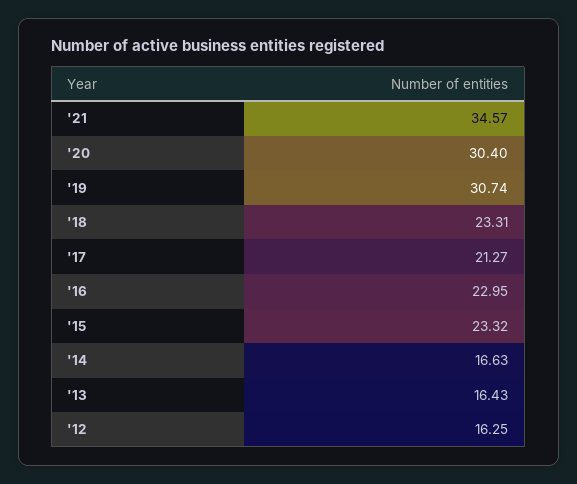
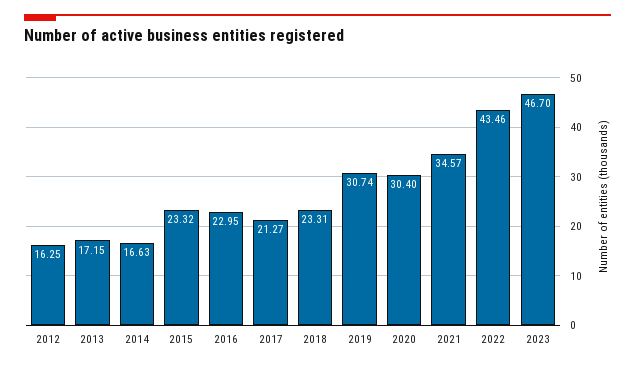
'13: 16.43 -> 17.15
2022: none -> 43.46
2023: none -> 46.7

